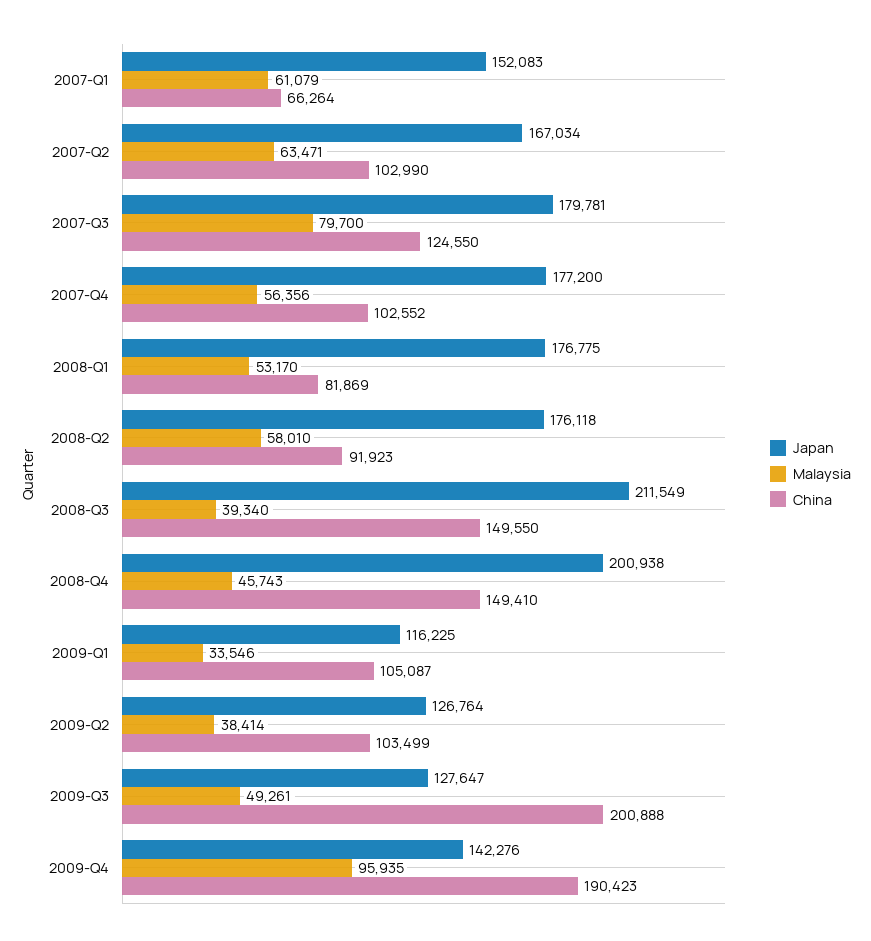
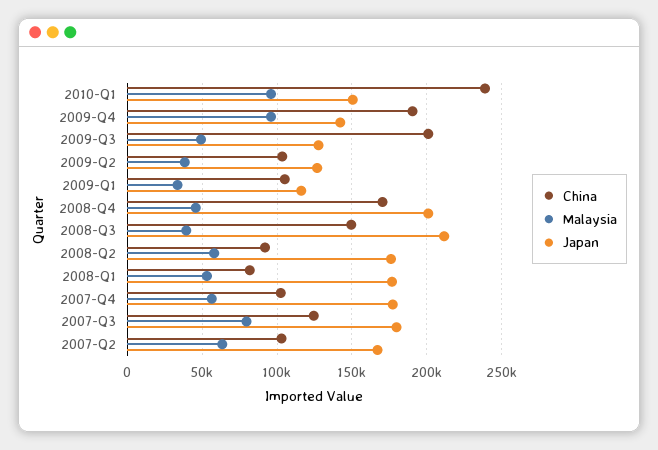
Japan, 2007-Q1: 152083 -> none
Malaysia, 2007-Q1: 61079 -> none
China, 2007-Q1: 66264 -> none
China, 2008-Q4: 149410 -> 170000
China, 2010-Q1: none -> 240000
Malaysia, 2010-Q1: none -> 95000
Japan, 2010-Q1: none -> 150000

